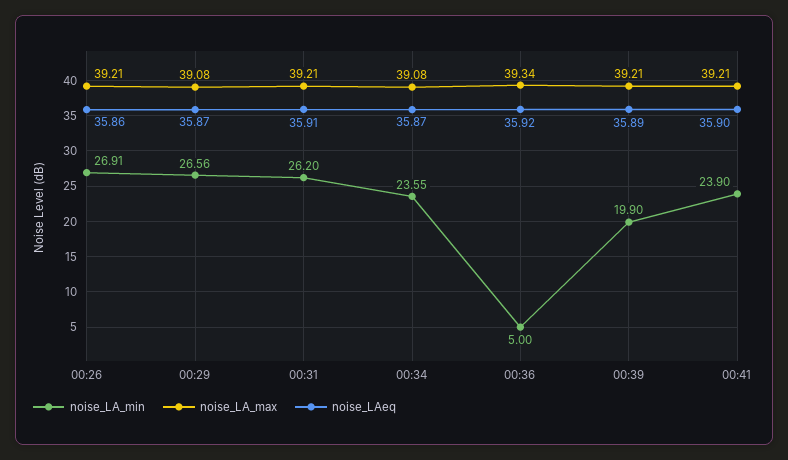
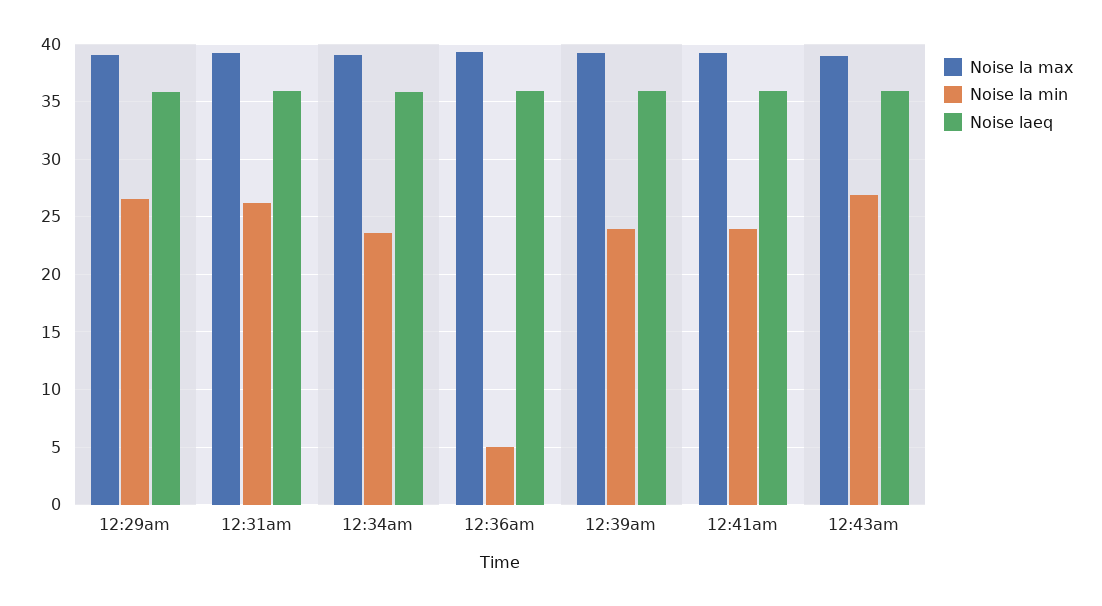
noise_LA_min, 00:26: 26.91 -> none
noise_LA_max, 00:26: 39.21 -> none
noise_LAeq, 00:26: 35.86 -> none
noise_LA_min, 00:39: 19.9 -> 24
noise_LA_max, 12:43am: none -> 39
noise_LA_min, 12:43am: none -> 27
noise_LAeq, 12:43am: none -> 36

